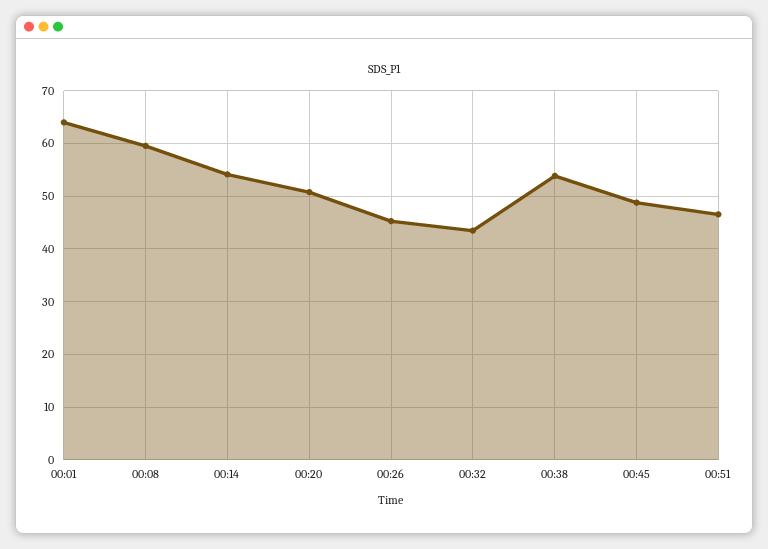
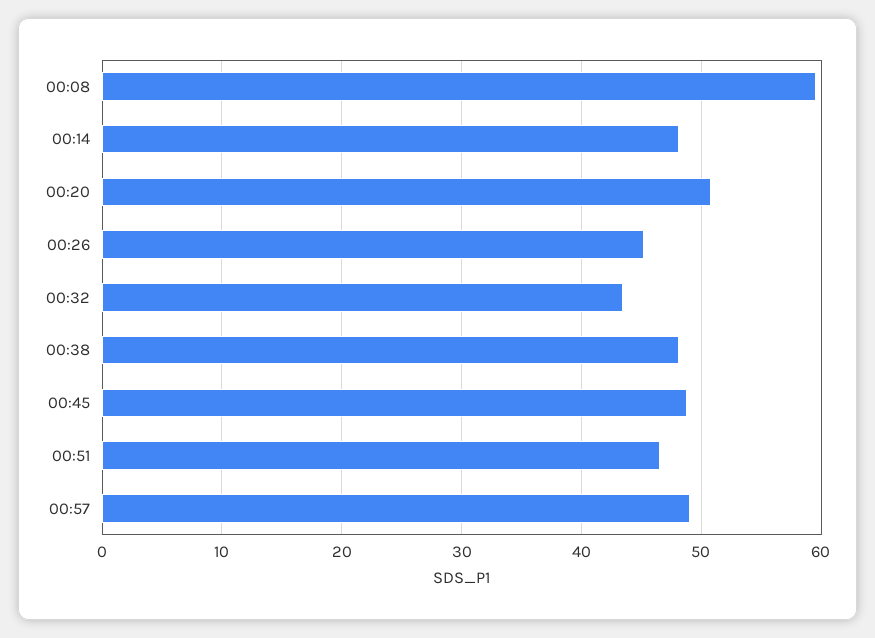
00:01: 64 -> none
00:14: 54 -> 48
00:38: 54 -> 48
00:57: none -> 49

